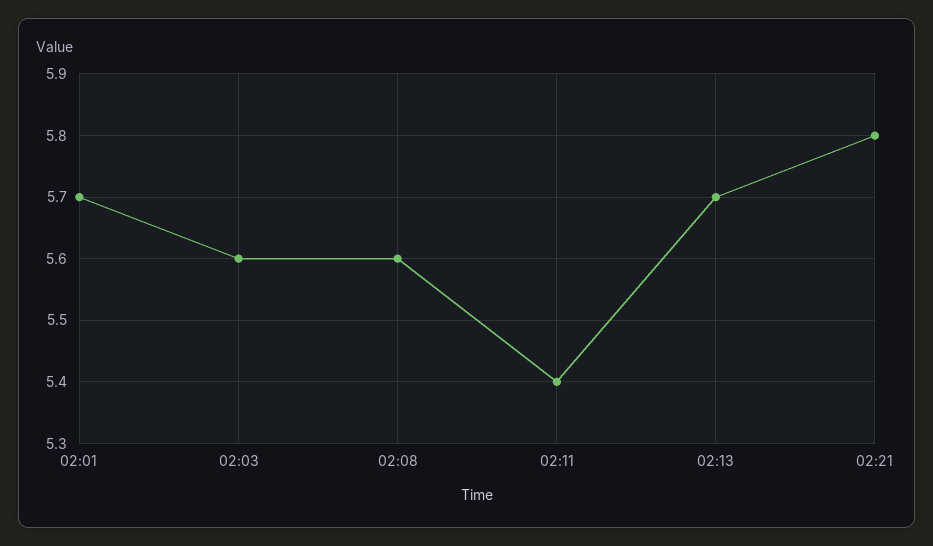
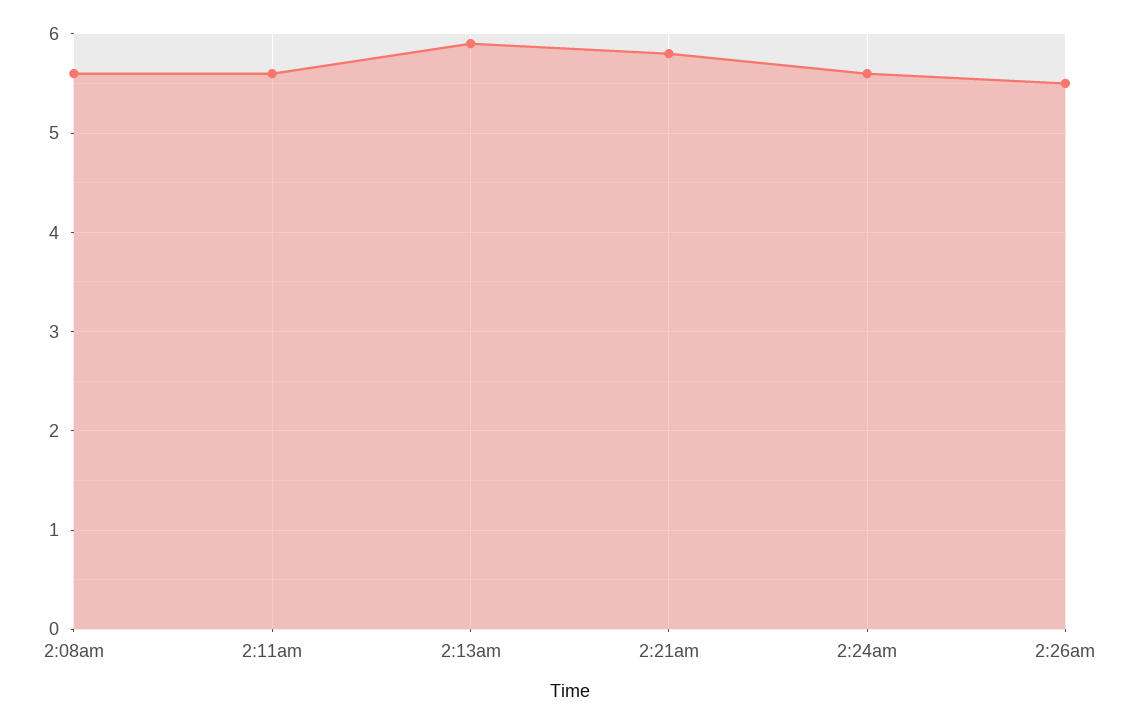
02:01: 5.7 -> none
02:03: 5.6 -> none
02:11: 5.4 -> 5.6
02:13: 5.7 -> 5.9
2:24am: none -> 5.6
2:26am: none -> 5.5

